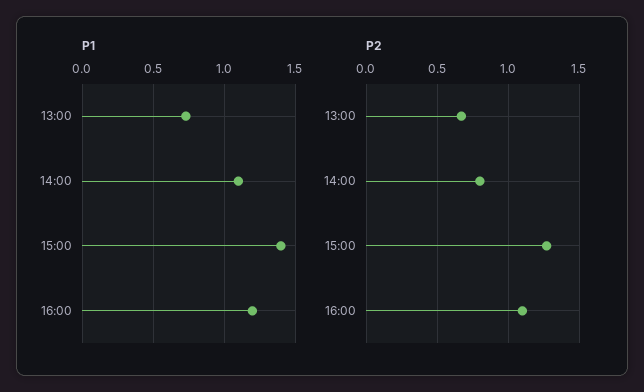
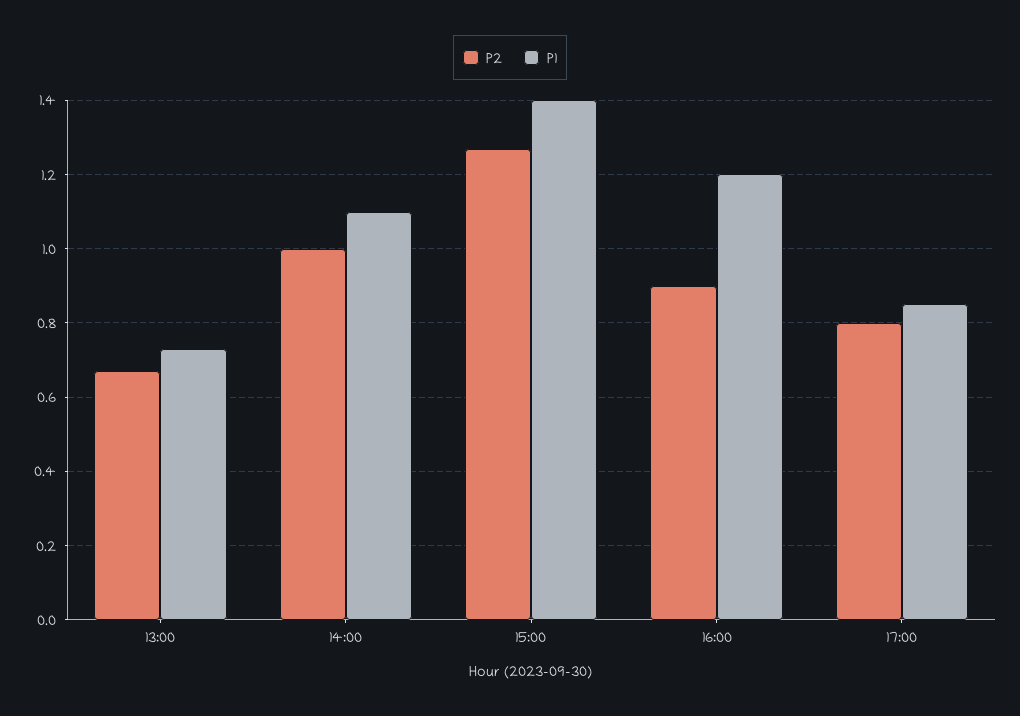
P2, 14:00: 0.8 -> 1
P2, 16:00: 1.1 -> 0.9
P2, 17:00: none -> 0.8
P1, 17:00: none -> 0.85

